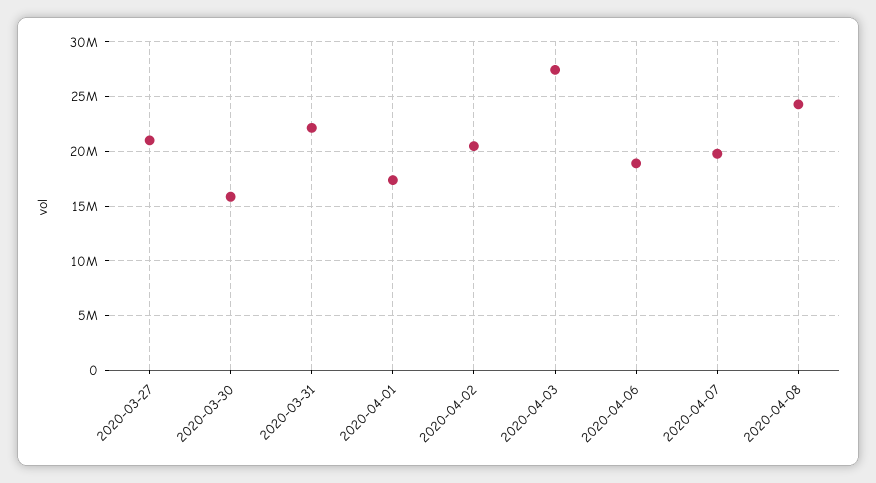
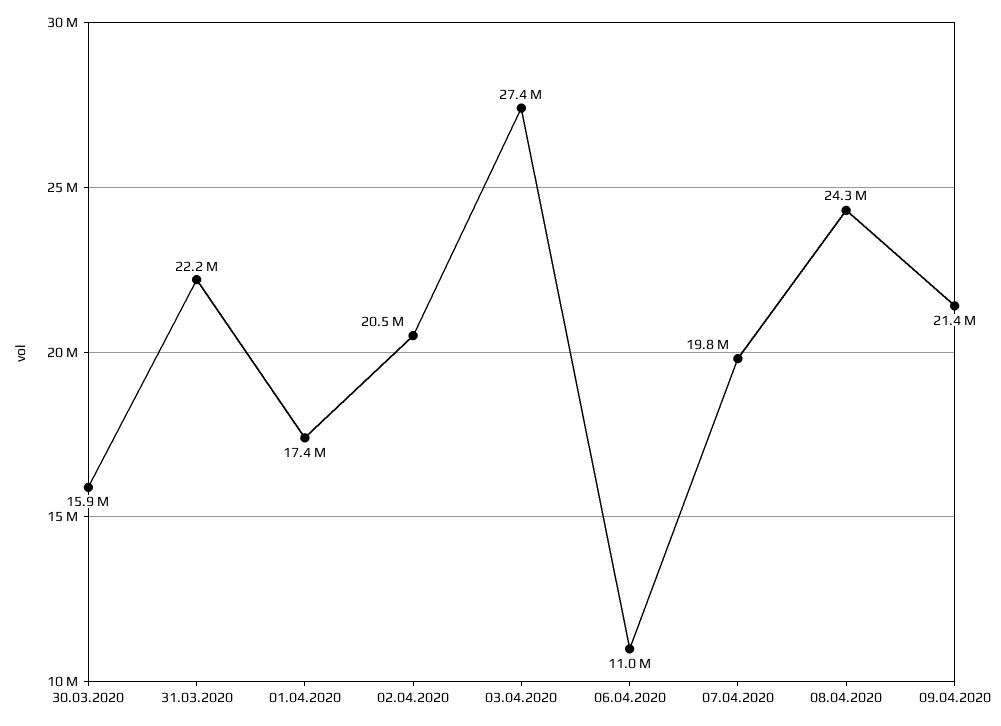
2020-03-27: 21000000 -> none
2020-04-06: 19000000 -> 11000000
09.04.2020: none -> 21400000

